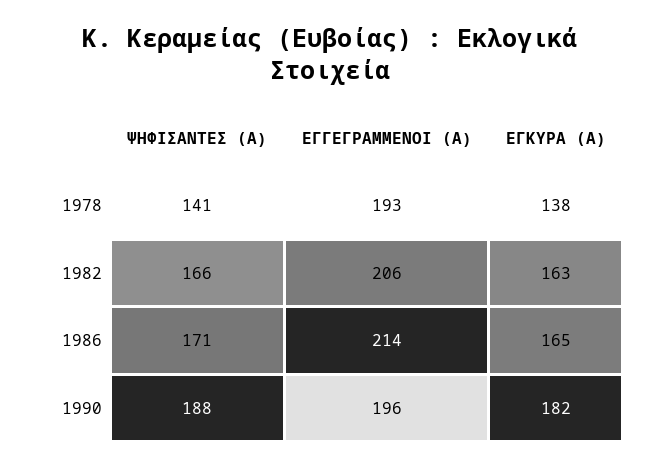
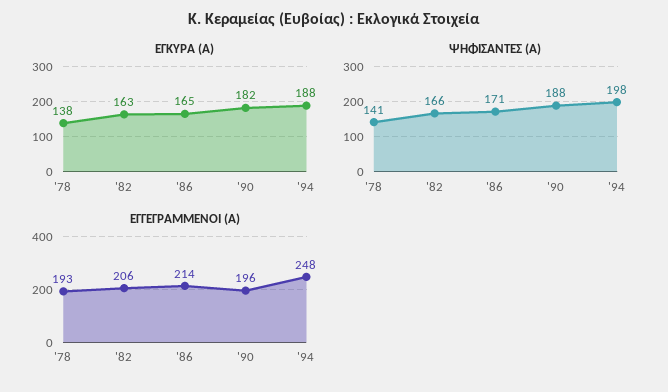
ΕΓΚΥΡΑ (Α), '94: none -> 188
ΨΗΦΙΣΑΝΤΕΣ (Α), '94: none -> 198
ΕΓΓΕΓΡΑΜΜΕΝΟΙ (Α), '94: none -> 248

